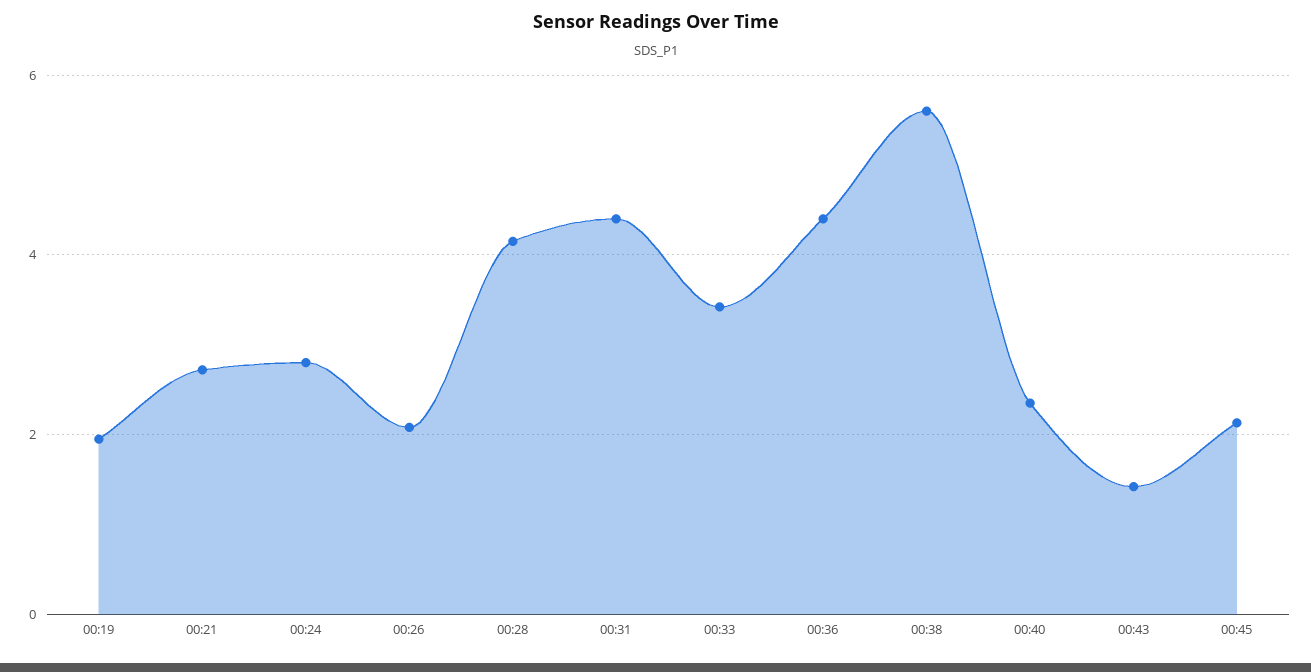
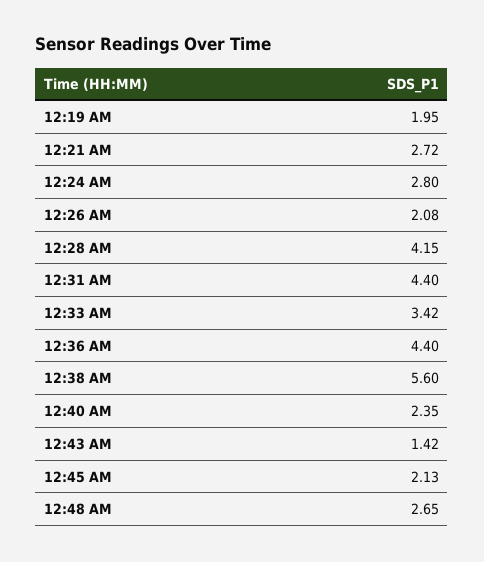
12:48 AM: none -> 2.65

